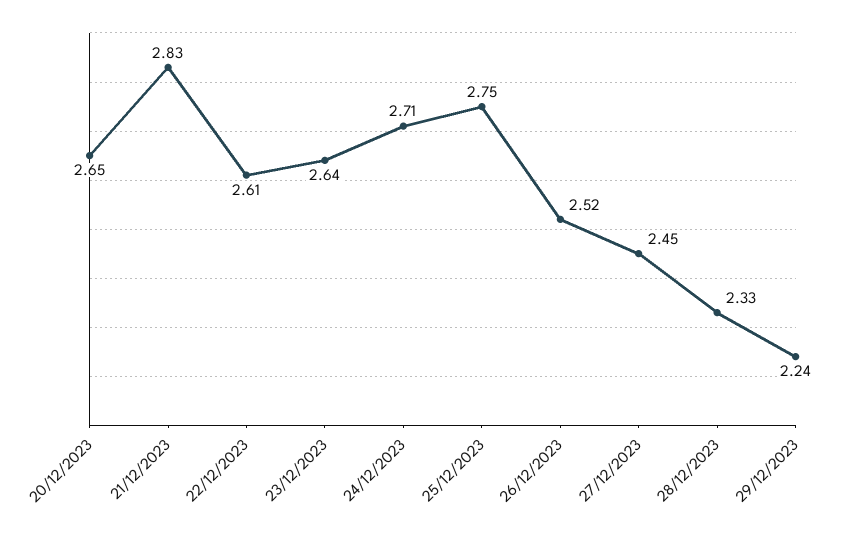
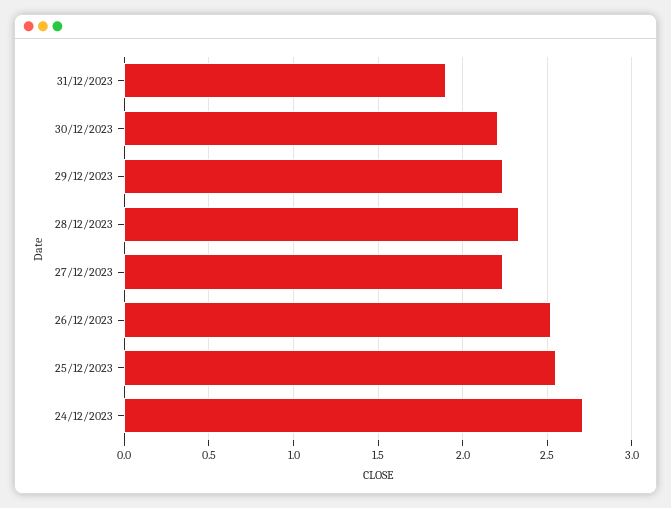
20/12/2023: 2.65 -> none
21/12/2023: 2.83 -> none
22/12/2023: 2.61 -> none
23/12/2023: 2.64 -> none
25/12/2023: 2.75 -> 2.55
27/12/2023: 2.45 -> 2.25
31/12/2023: none -> 1.9
30/12/2023: none -> 2.2

